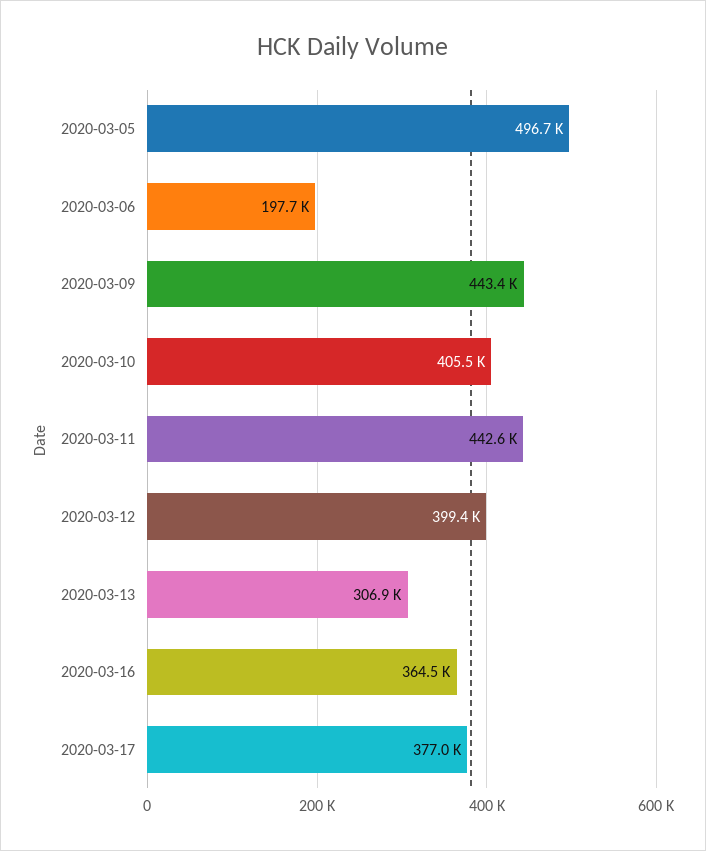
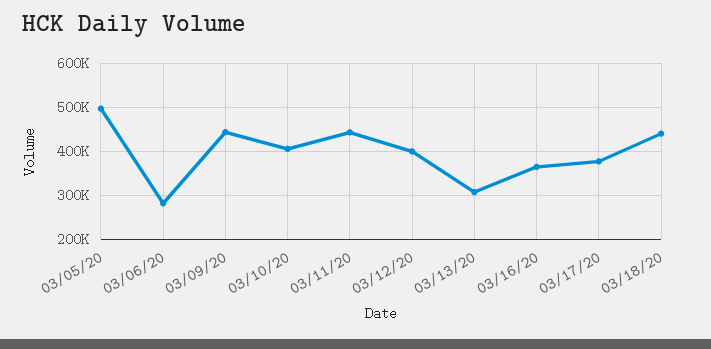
2020-03-06: 197700 -> 280000
03/18/20: none -> 440000

